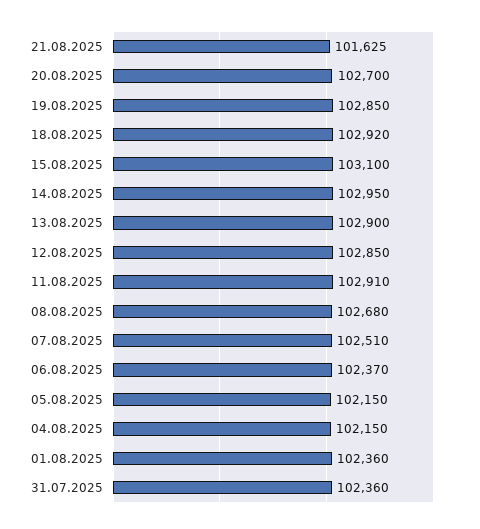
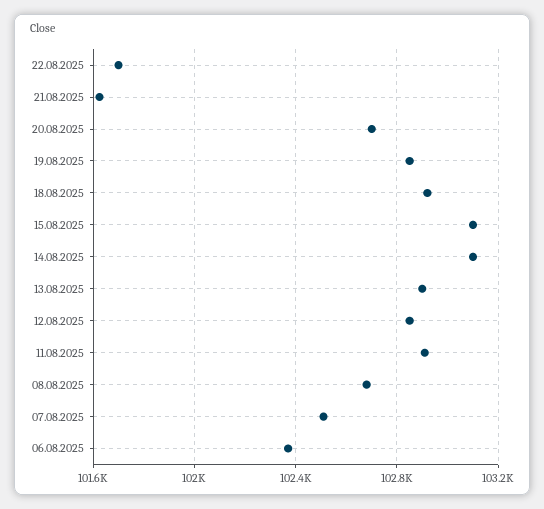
14.08.2025: 102950 -> 103100
05.08.2025: 102150 -> none
04.08.2025: 102150 -> none
01.08.2025: 102360 -> none
31.07.2025: 102360 -> none
22.08.2025: none -> 101700

